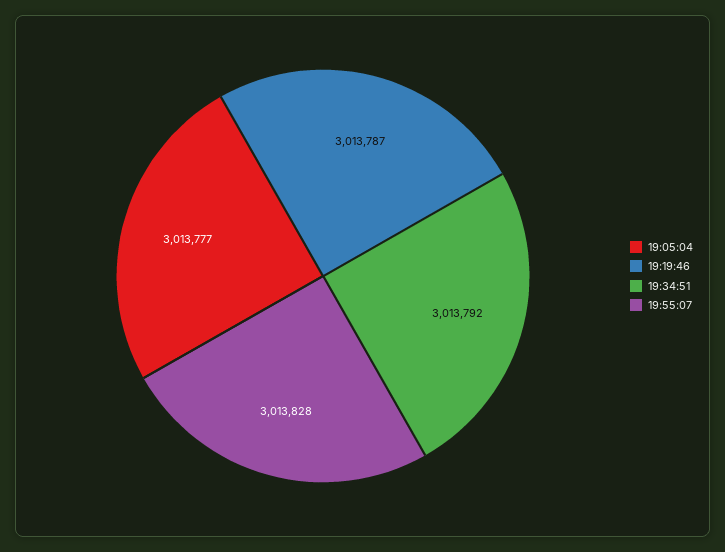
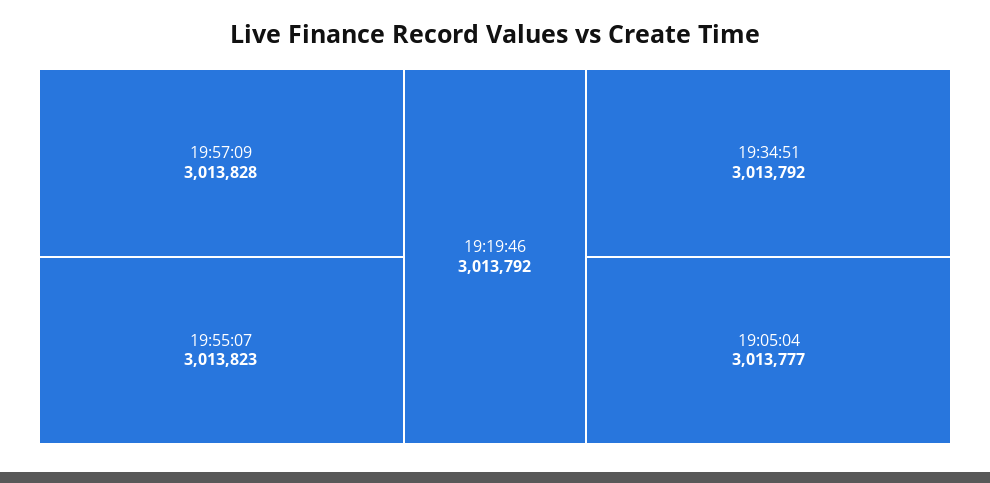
19:19:46: 3013787 -> 3013792
19:55:07: 3013828 -> 3013823
19:57:09: none -> 3013828

